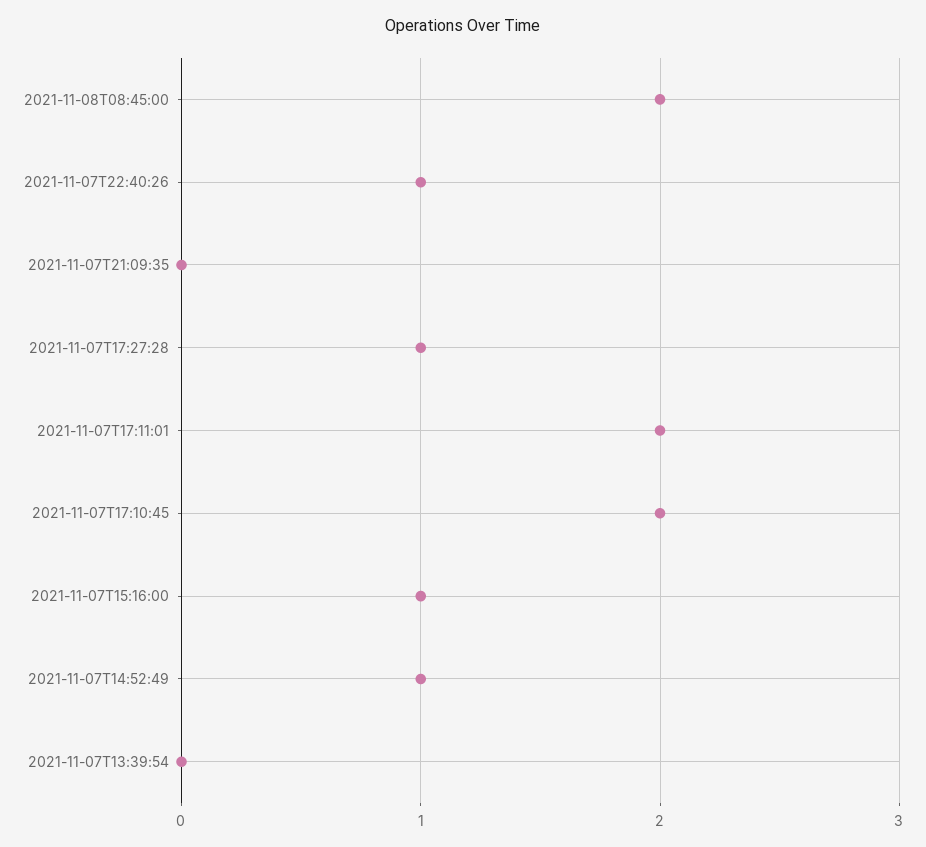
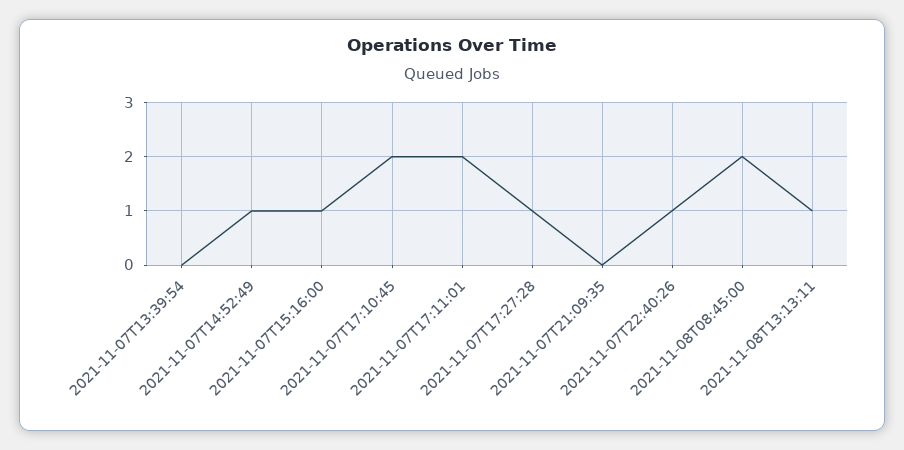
2021-11-08T13:13:11: none -> 1

